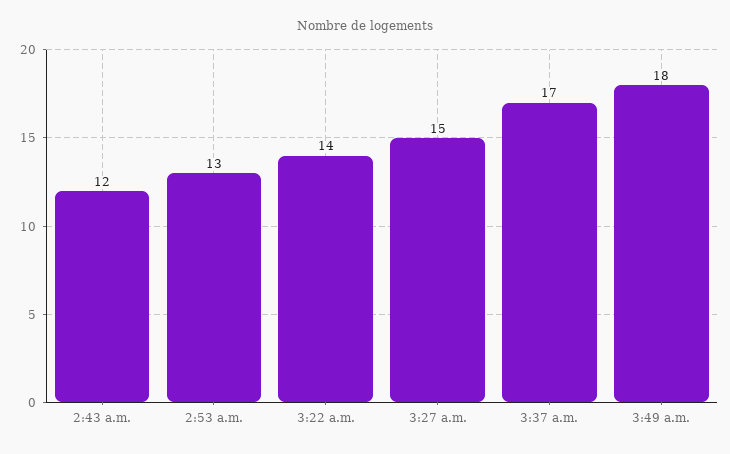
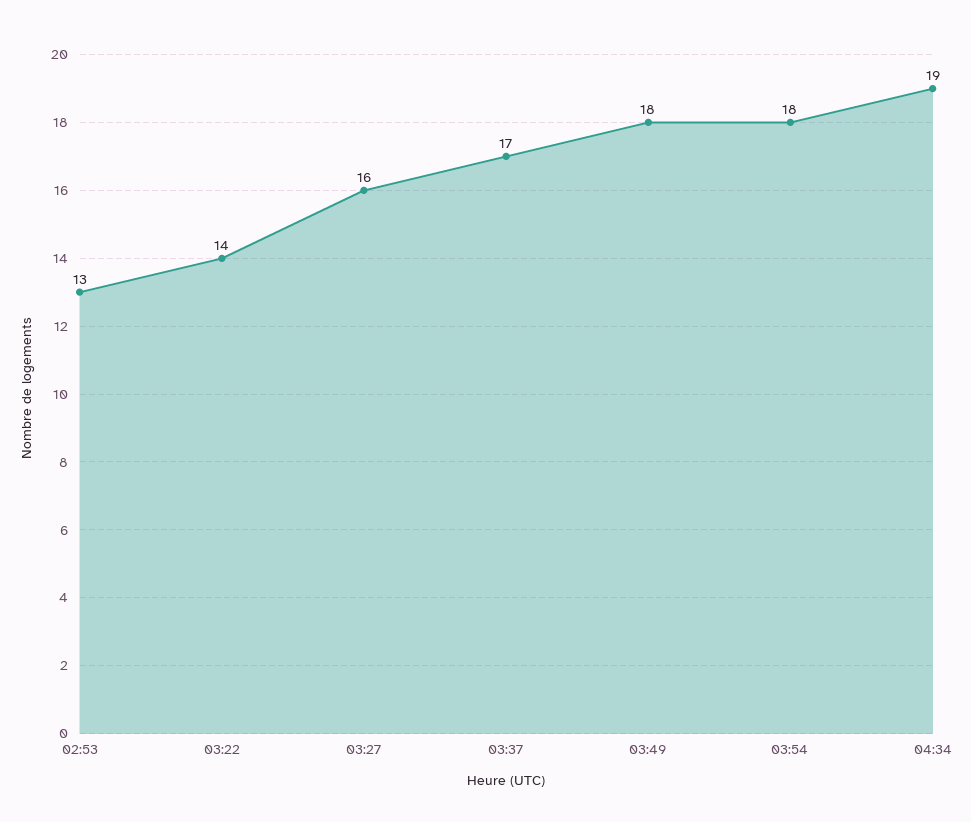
2:43 a.m.: 12 -> none
3:27 a.m.: 15 -> 16
03:54: none -> 18
04:34: none -> 19

